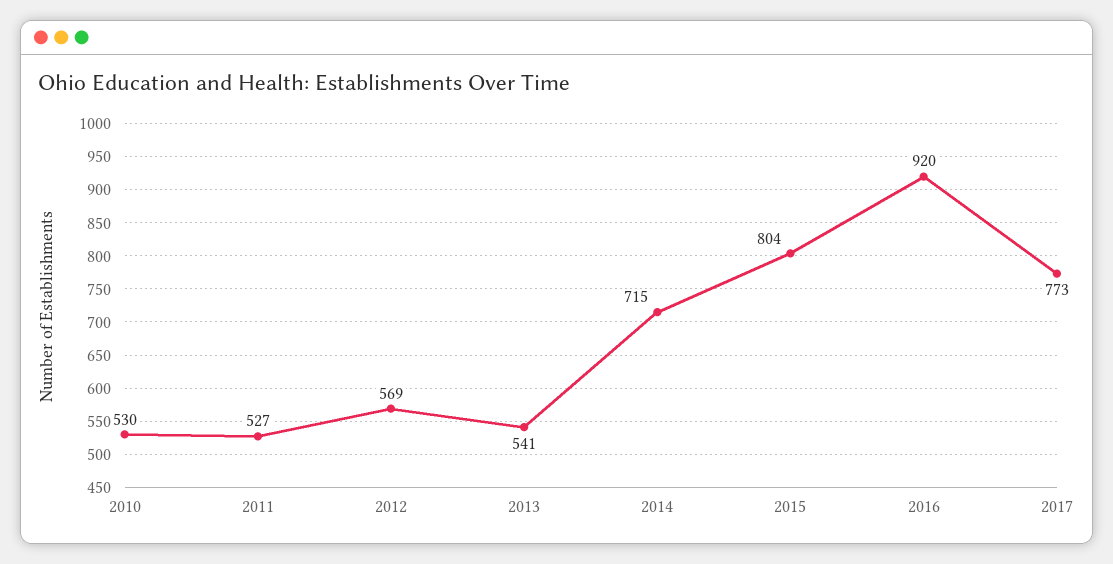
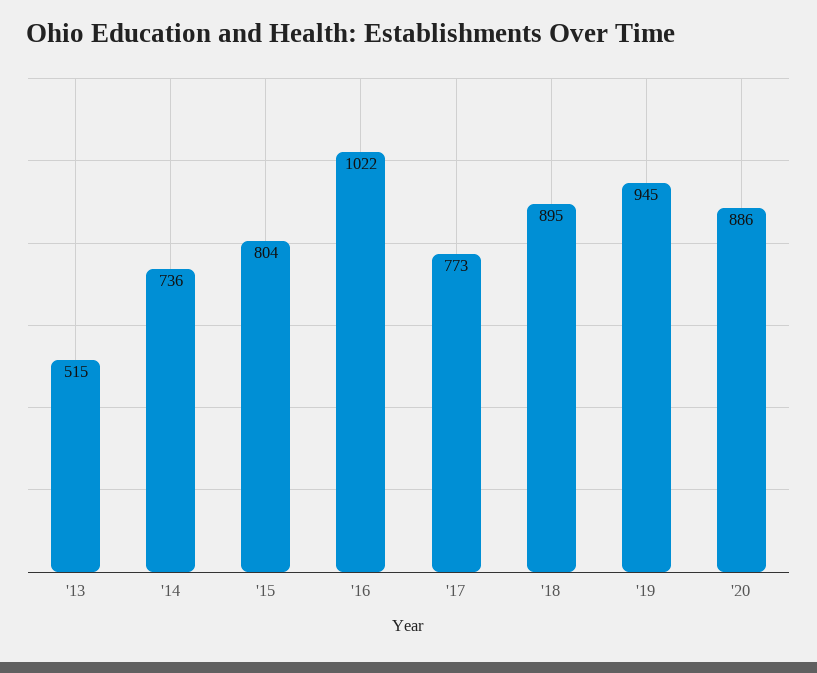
2010: 530 -> none
2011: 527 -> none
2012: 569 -> none
2013: 541 -> 515
2014: 715 -> 736
2016: 920 -> 1022
'18: none -> 895
'19: none -> 945
'20: none -> 886

